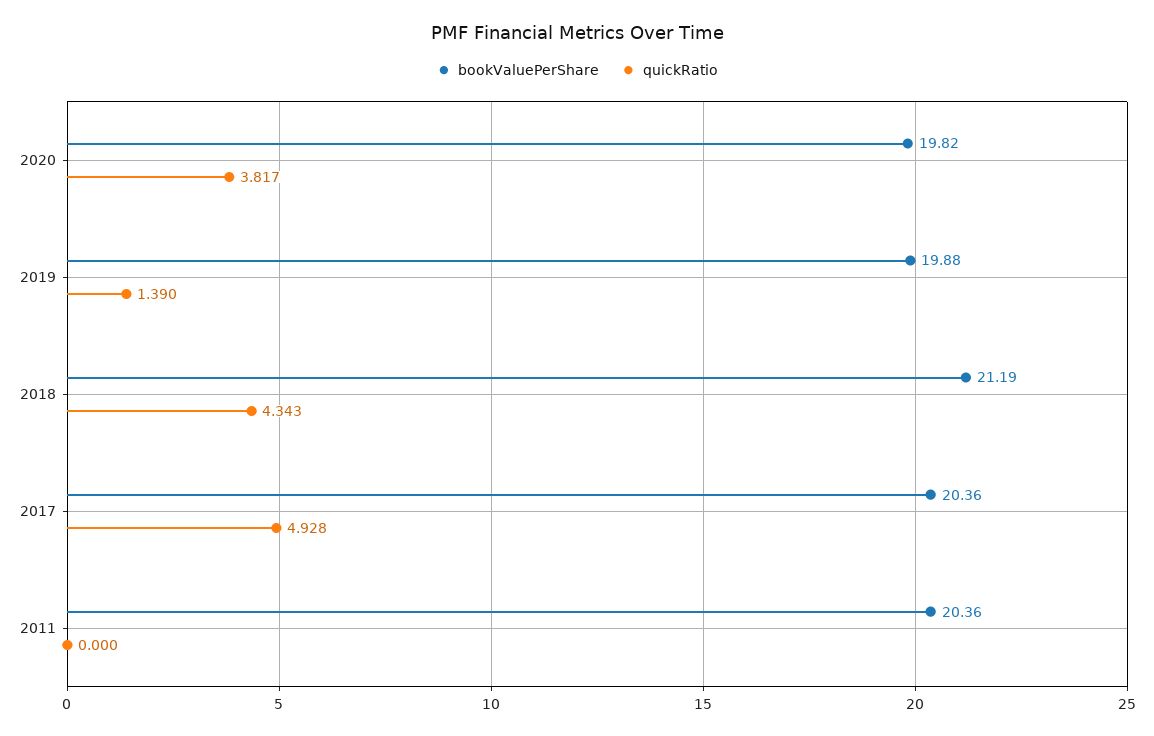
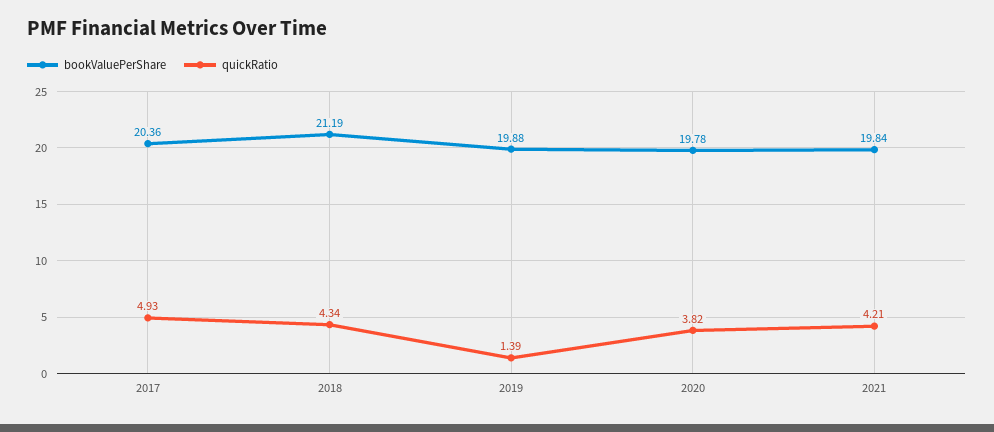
bookValuePerShare, 2020: 19.82 -> 19.78
bookValuePerShare, 2011: 20.36 -> none
quickRatio, 2011: 0 -> none
bookValuePerShare, 2021: none -> 19.84
quickRatio, 2021: none -> 4.21

